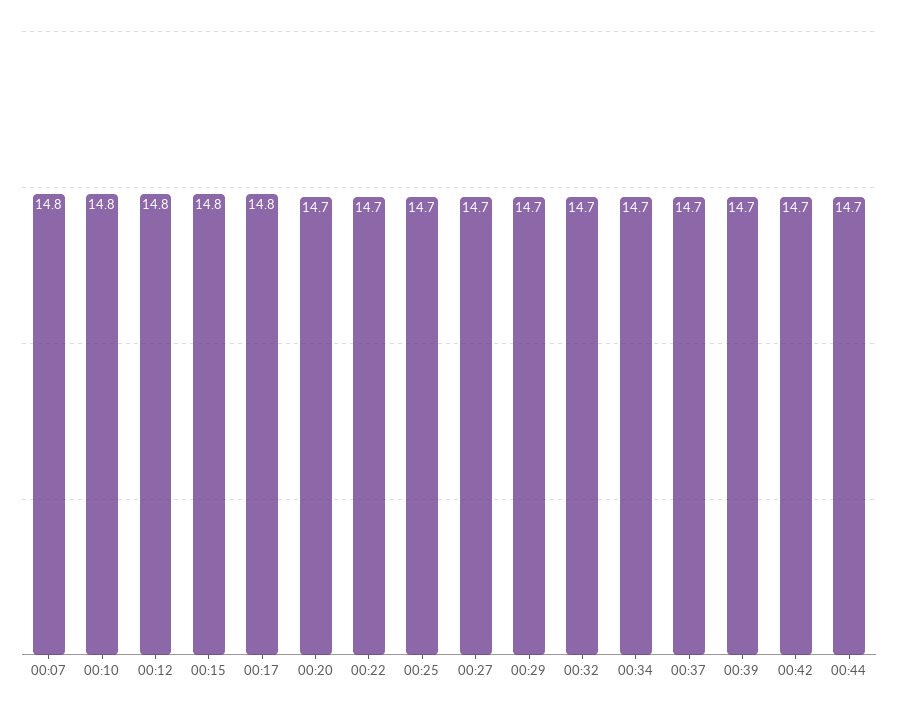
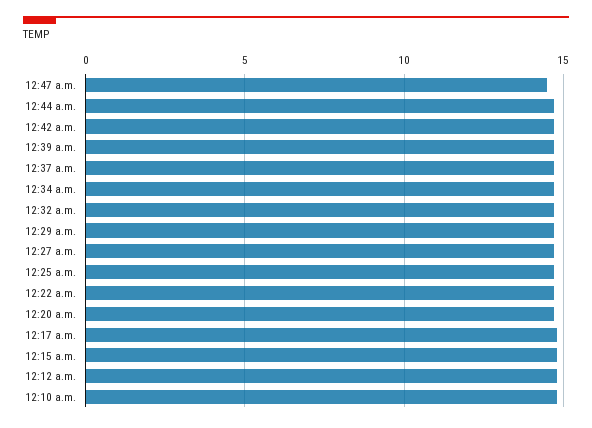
00:07: 14.8 -> none
12:47 a.m.: none -> 14.5

